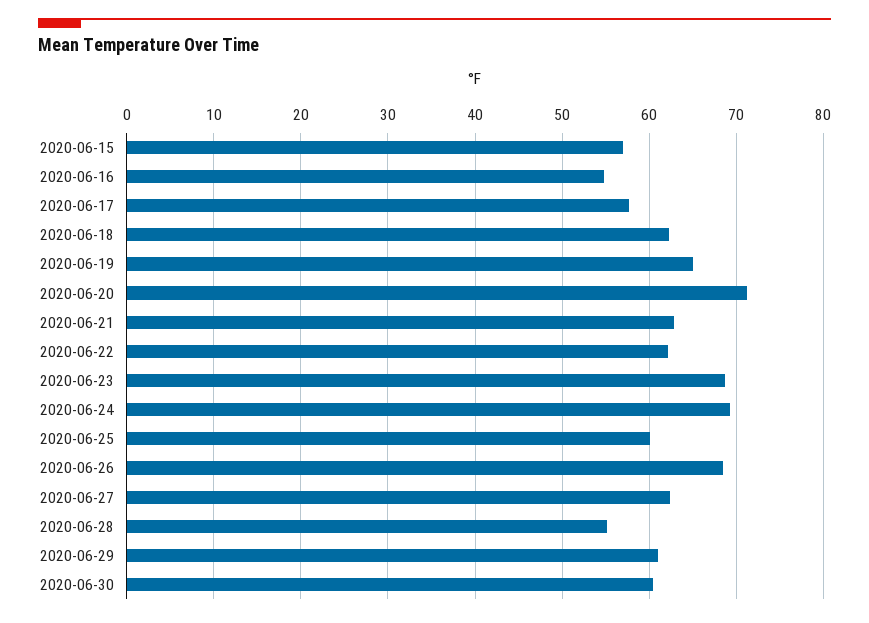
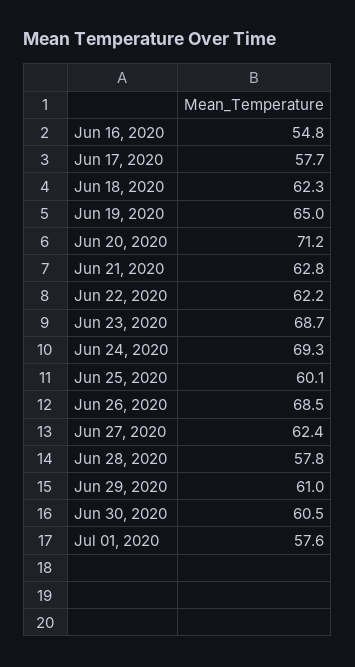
2020-06-15: 57 -> none
2020-06-28: 55 -> 57.8
Jul 01, 2020: none -> 57.6

